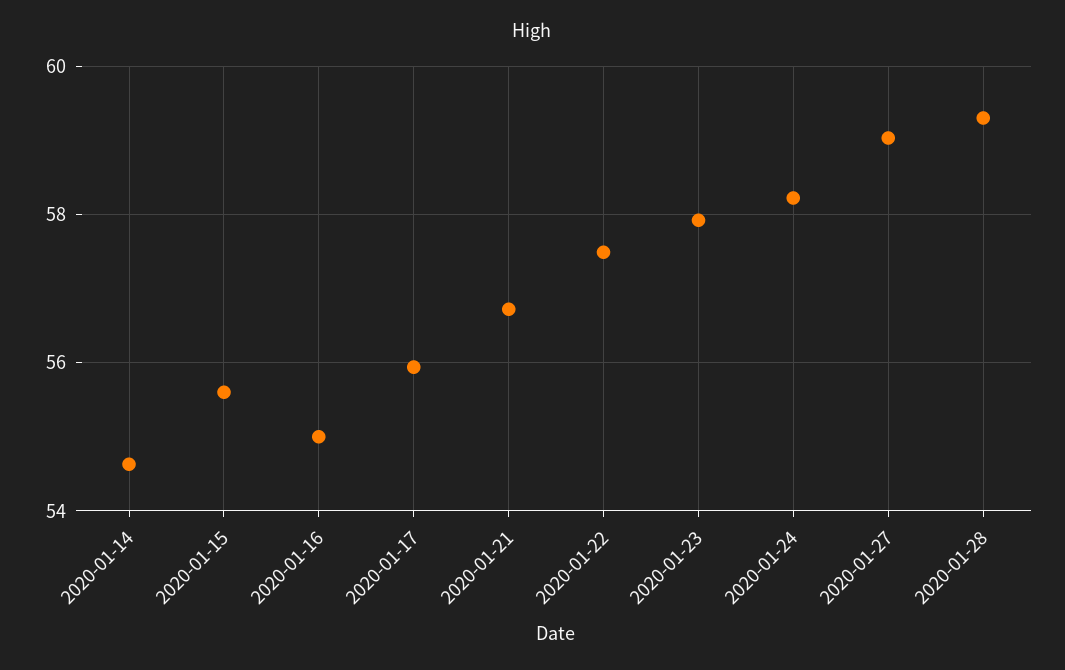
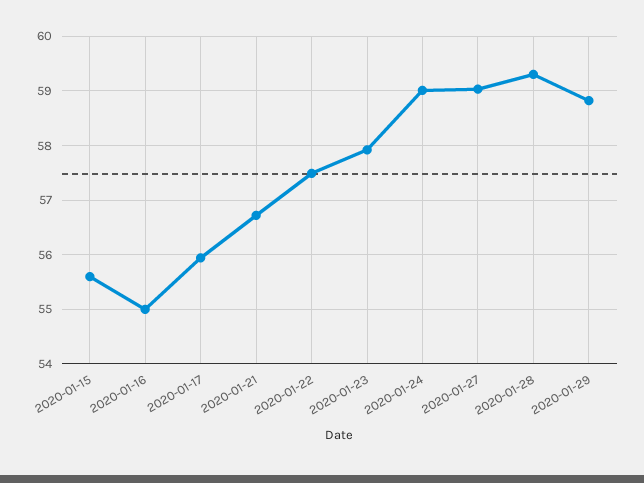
2020-01-14: 54.6 -> none
2020-01-24: 58.2 -> 59
2020-01-29: none -> 58.8

